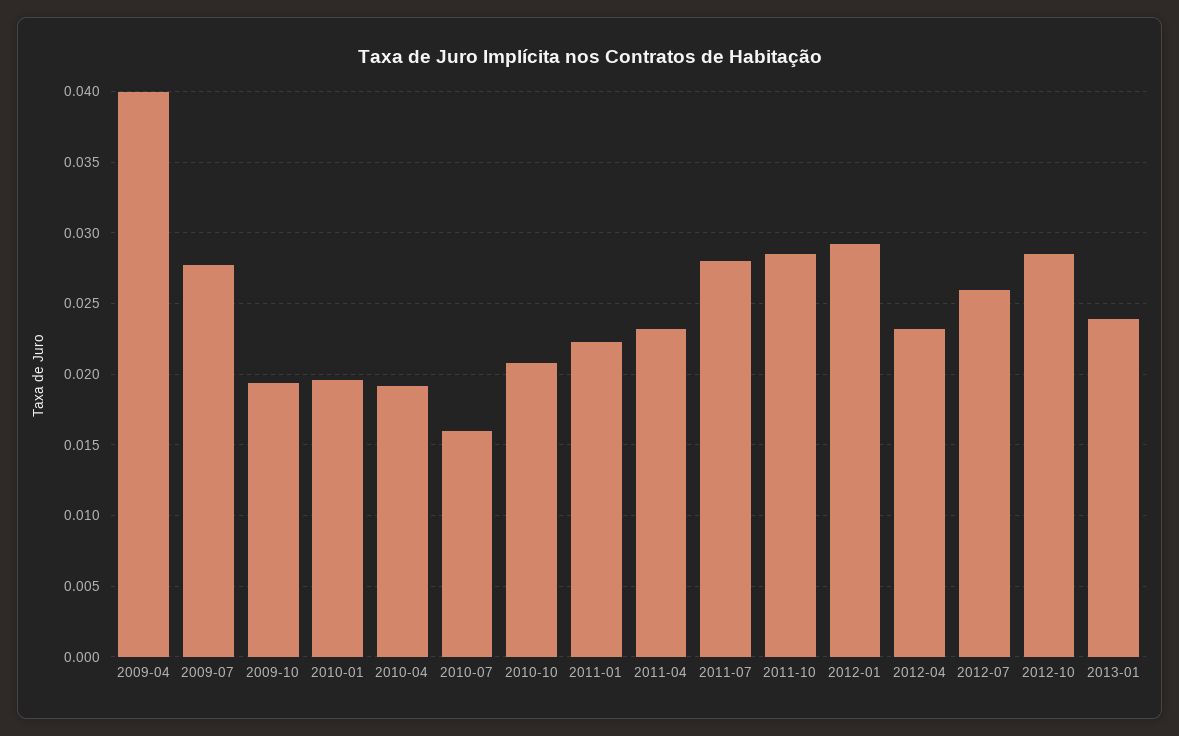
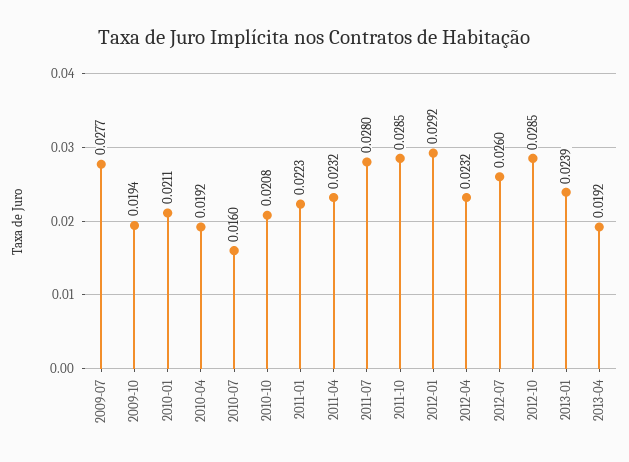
2009-04: 0.04 -> none
2010-01: 0.0195 -> 0.0211
2013-04: none -> 0.0192

